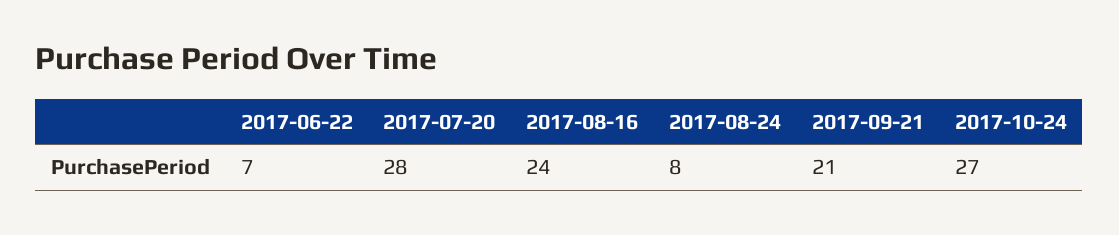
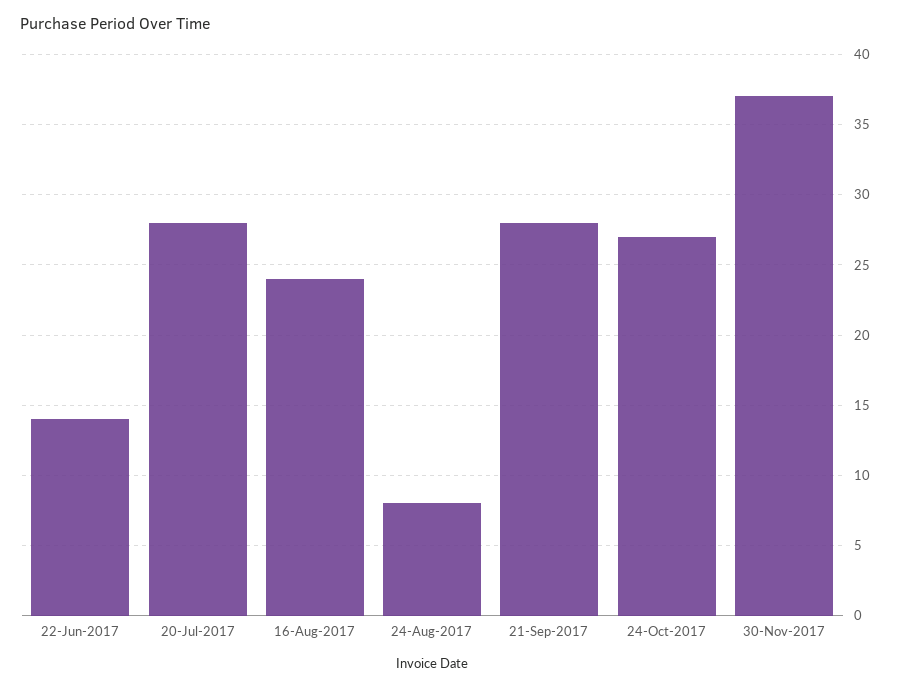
2017-06-22: 7 -> 14
2017-09-21: 21 -> 28
30-Nov-2017: none -> 37

